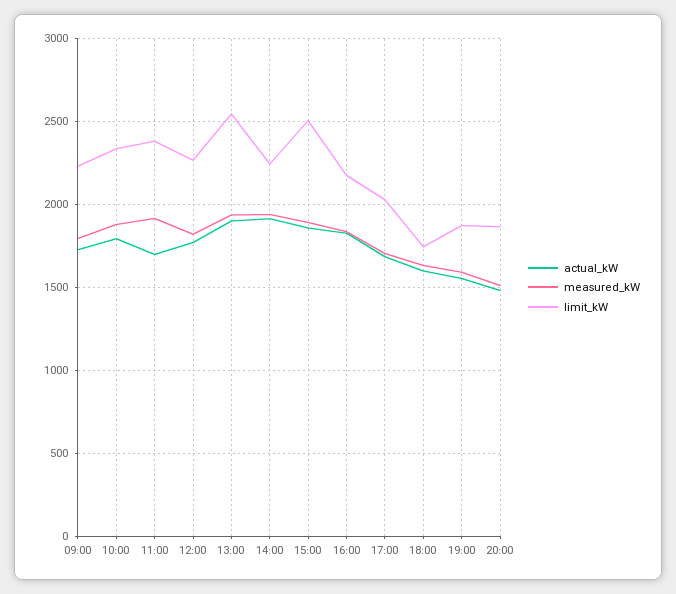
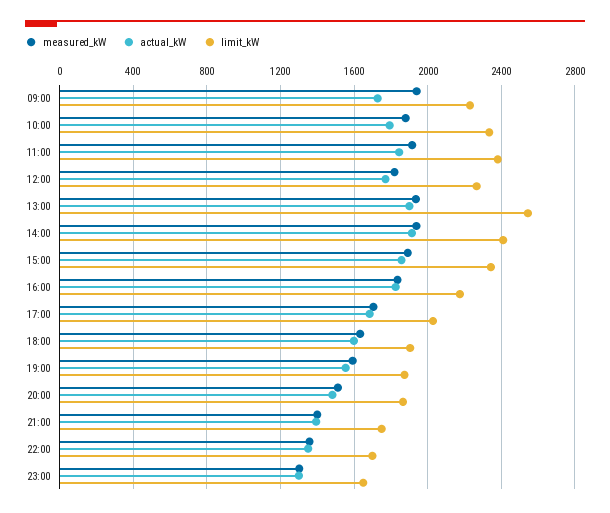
measured_kW, 09:00: 1800 -> 1950
actual_kW, 11:00: 1700 -> 1850
limit_kW, 14:00: 2250 -> 2400
limit_kW, 15:00: 2500 -> 2350
limit_kW, 18:00: 1750 -> 1900
measured_kW, 21:00: none -> 1400
actual_kW, 21:00: none -> 1400
limit_kW, 21:00: none -> 1750
measured_kW, 22:00: none -> 1350
actual_kW, 22:00: none -> 1350
limit_kW, 22:00: none -> 1700
measured_kW, 23:00: none -> 1300
actual_kW, 23:00: none -> 1300
limit_kW, 23:00: none -> 1650

